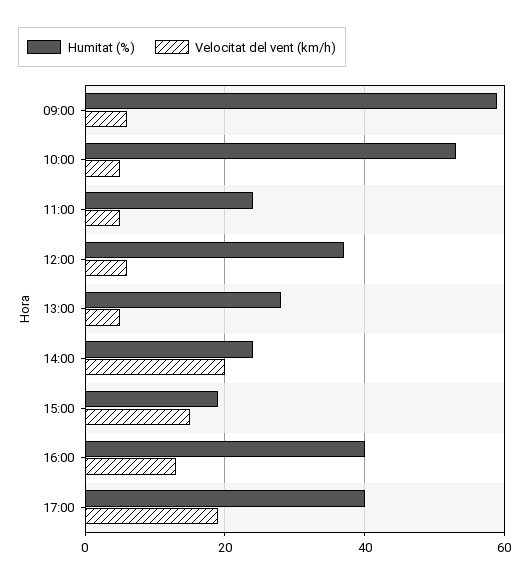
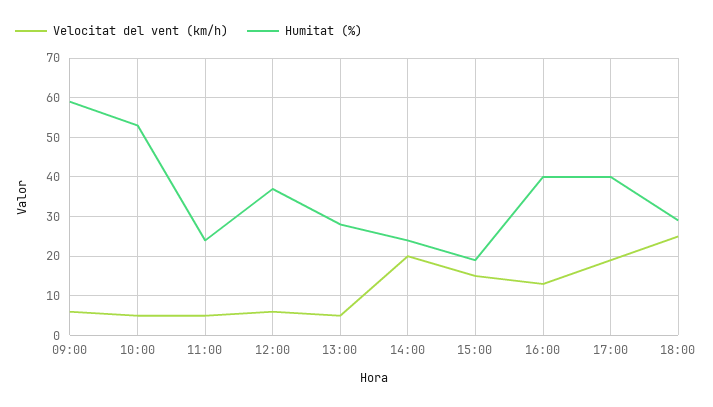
Velocitat del vent (km/h), 18:00: none -> 25
Humitat (%), 18:00: none -> 30

